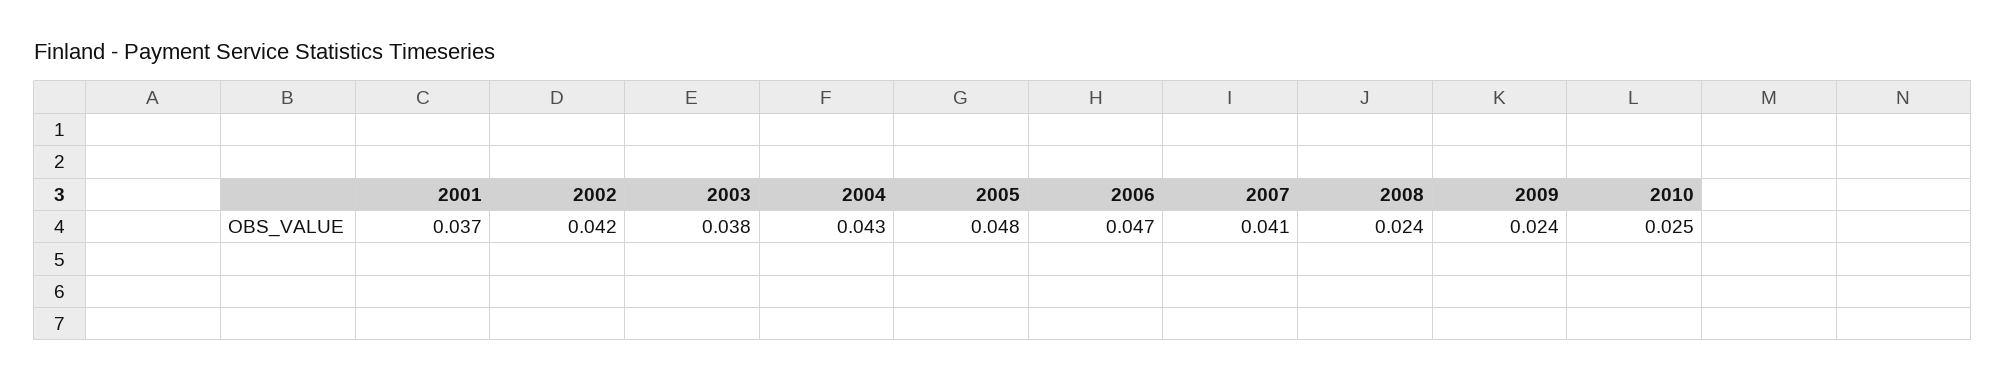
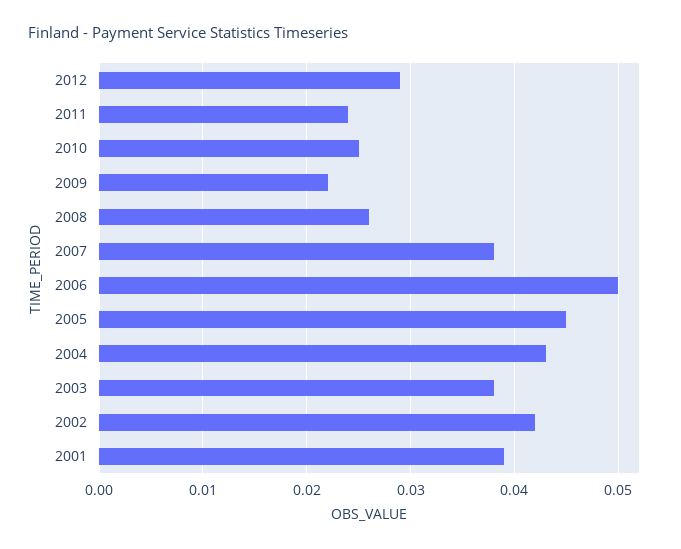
2001: 0.037 -> 0.039
2005: 0.048 -> 0.045
2006: 0.047 -> 0.05
2007: 0.041 -> 0.038
2008: 0.024 -> 0.026
2009: 0.024 -> 0.022
2012: none -> 0.029
2011: none -> 0.024

